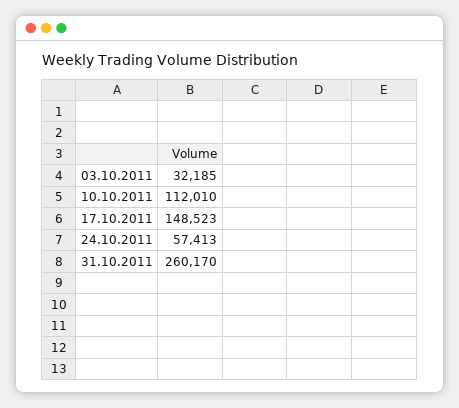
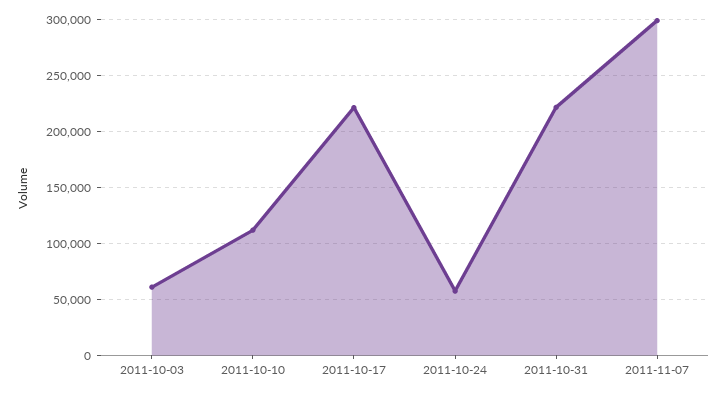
03.10.2011: 32185 -> 60000
17.10.2011: 148523 -> 220000
31.10.2011: 260170 -> 220000
2011-11-07: none -> 300000

